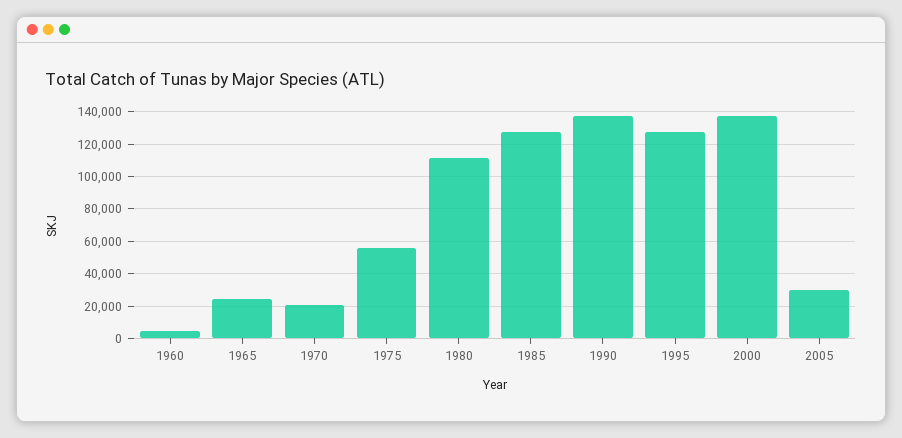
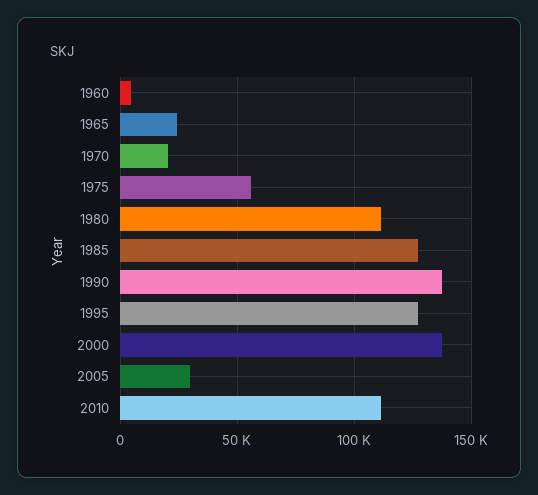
2010: none -> 110000

